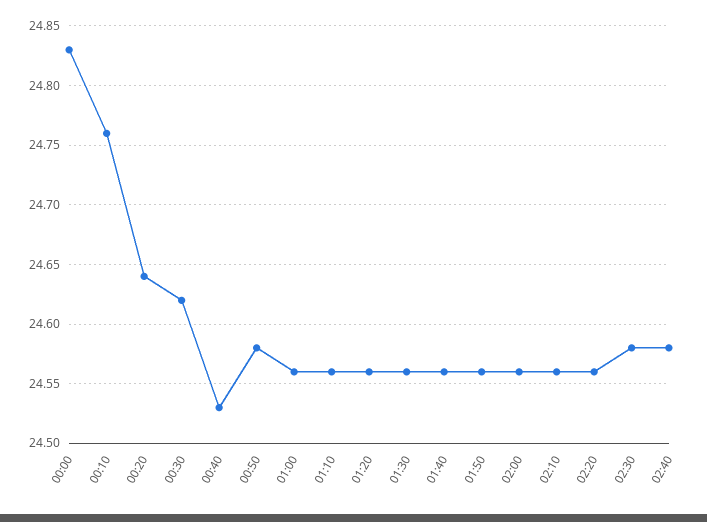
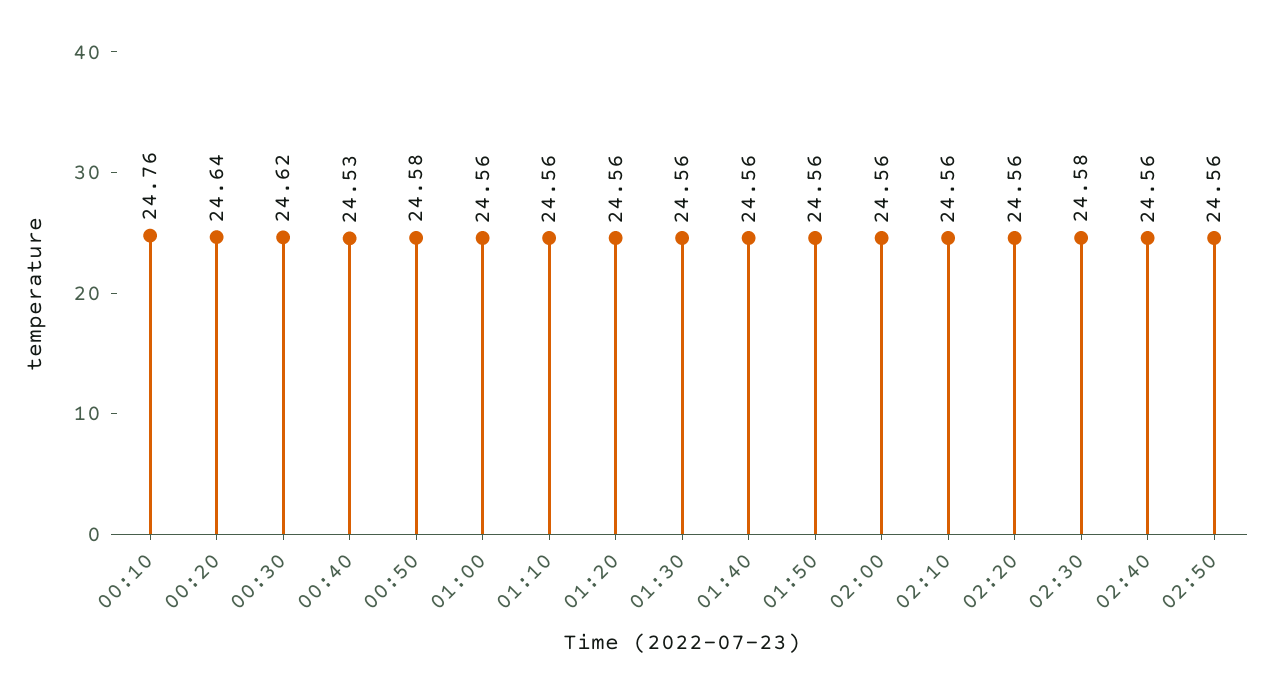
00:00: 24.83 -> none
02:40: 24.58 -> 24.56
02:50: none -> 24.56

